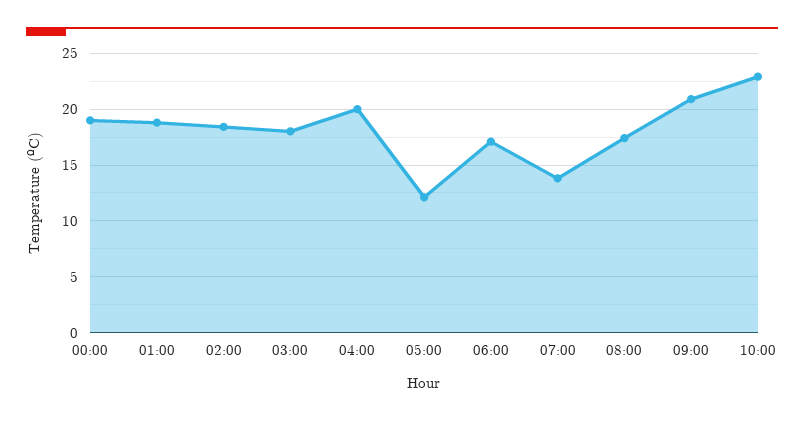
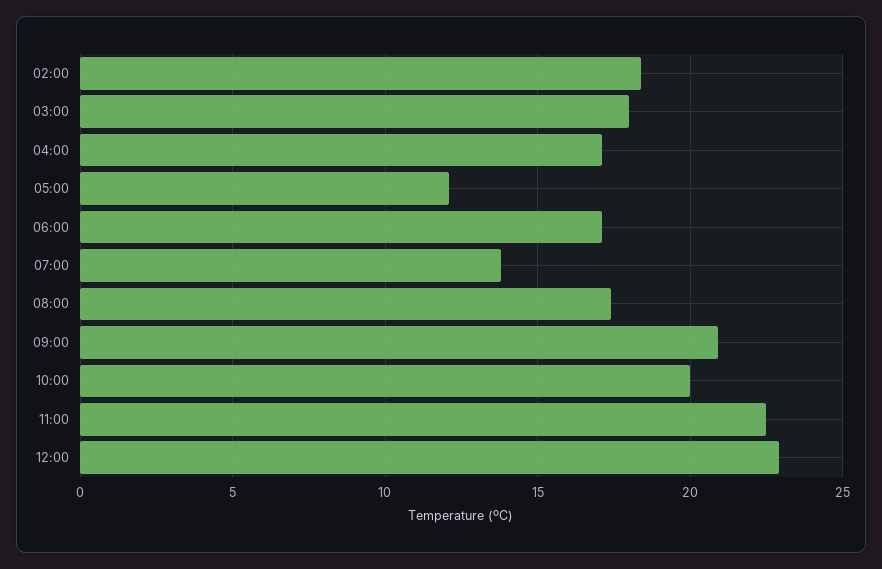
00:00: 19 -> none
01:00: 19 -> none
04:00: 20 -> 17
10:00: 23 -> 20
11:00: none -> 22.5
12:00: none -> 23

